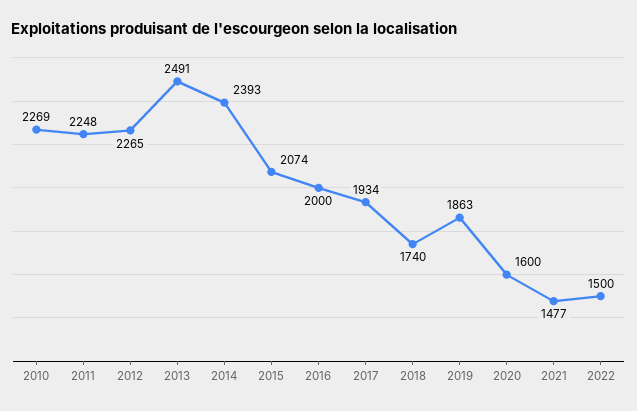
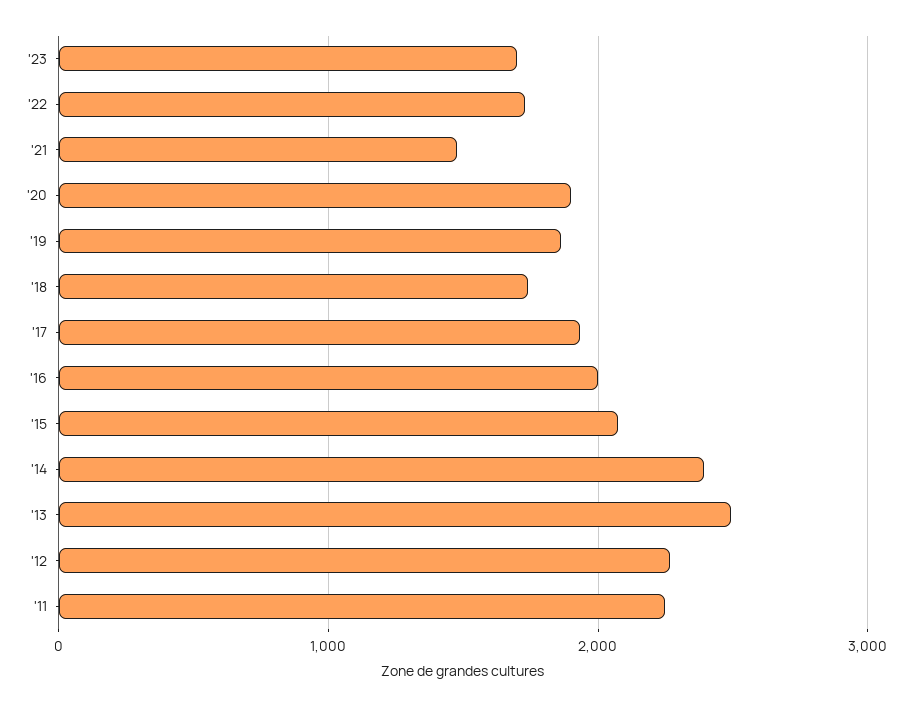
2010: 2269 -> none
2020: 1600 -> 1900
2022: 1500 -> 1700
'23: none -> 1700

